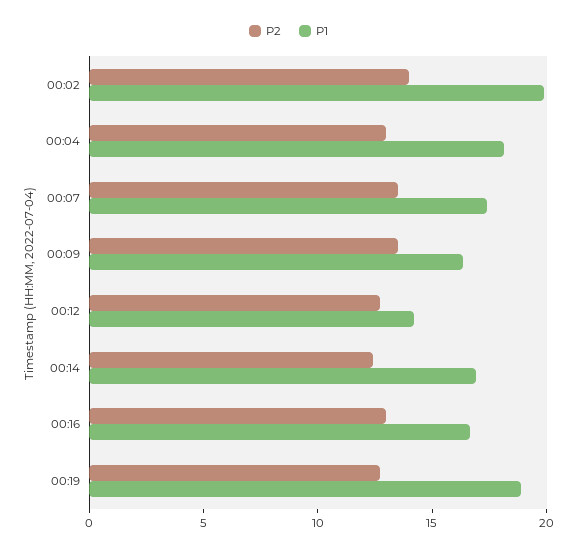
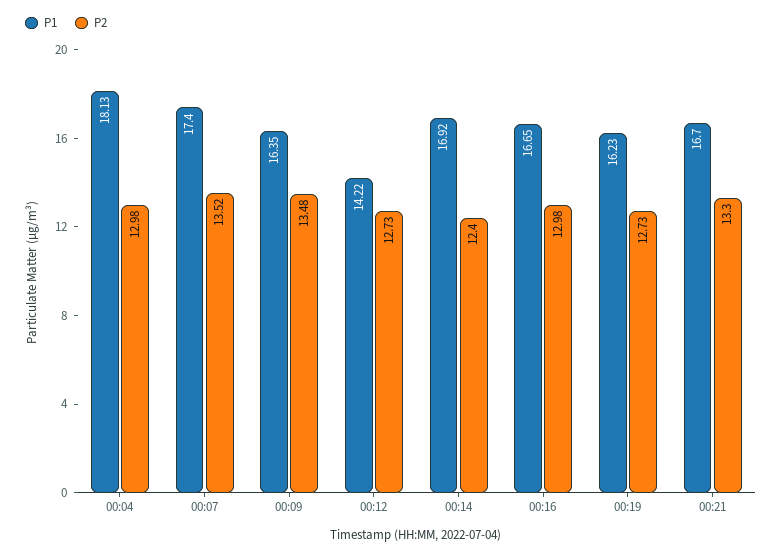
P2, 00:02: 14 -> none
P1, 00:02: 20 -> none
P1, 00:19: 19 -> 16.23
P1, 00:21: none -> 16.7
P2, 00:21: none -> 13.3

